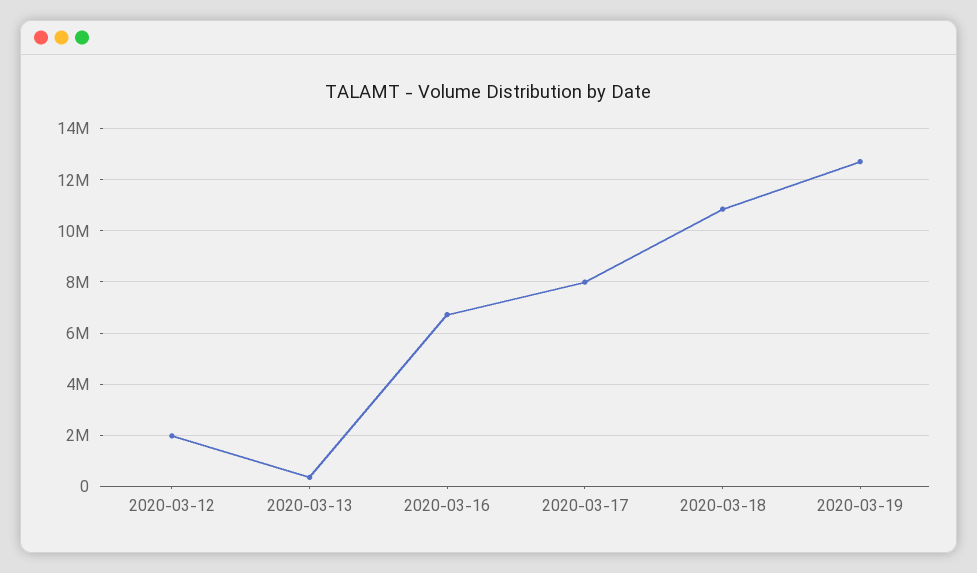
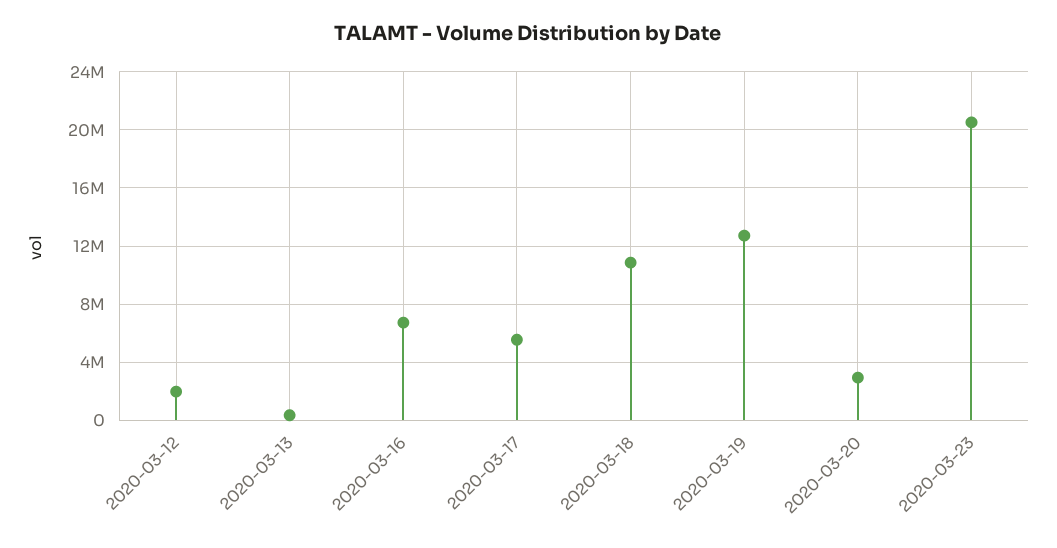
2020-03-17: 8000000 -> 5500000
2020-03-20: none -> 3000000
2020-03-23: none -> 20500000

